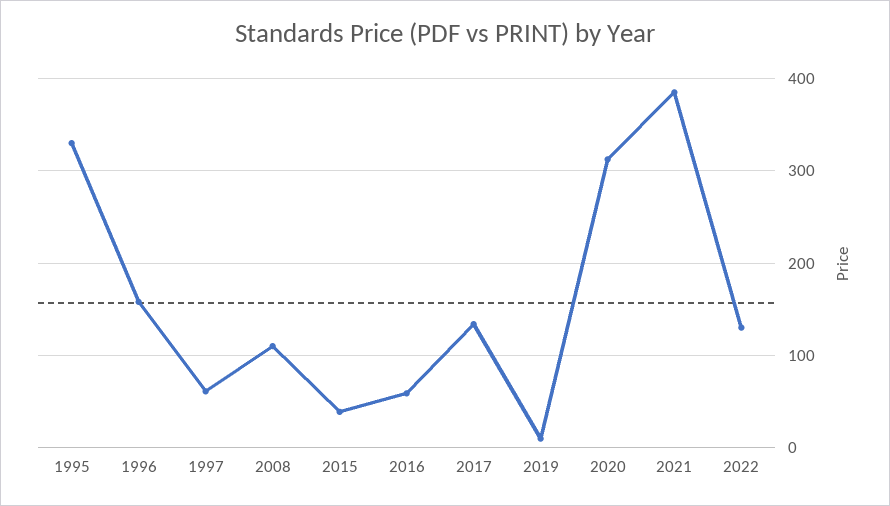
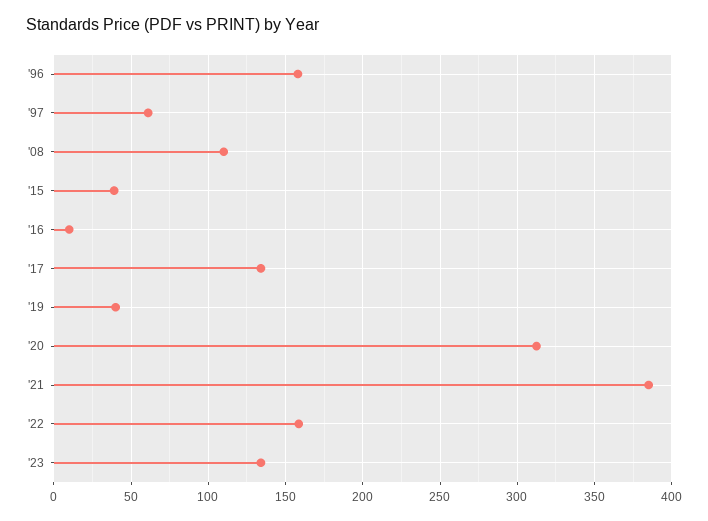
1995: 330 -> none
2016: 60 -> 10
2019: 10 -> 40
2022: 130 -> 160
'23: none -> 135

